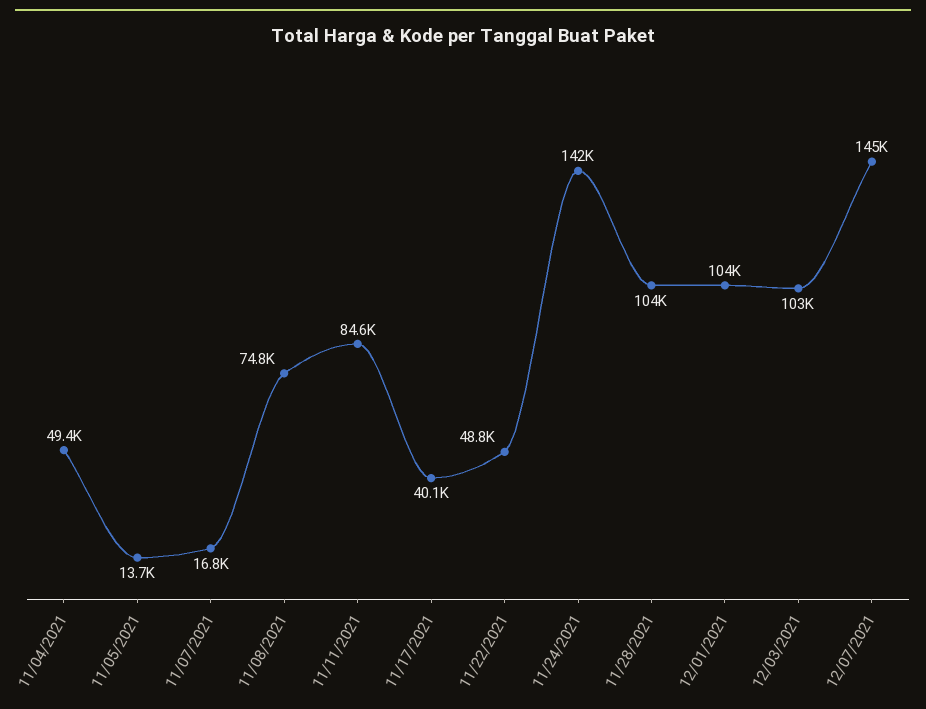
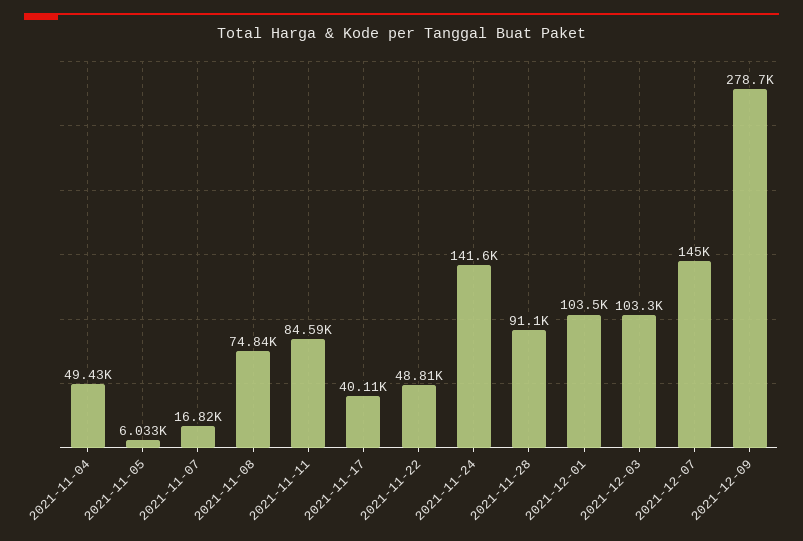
11/05/2021: 13700 -> 6033
11/28/2021: 104000 -> 91100
2021-12-09: none -> 278700

